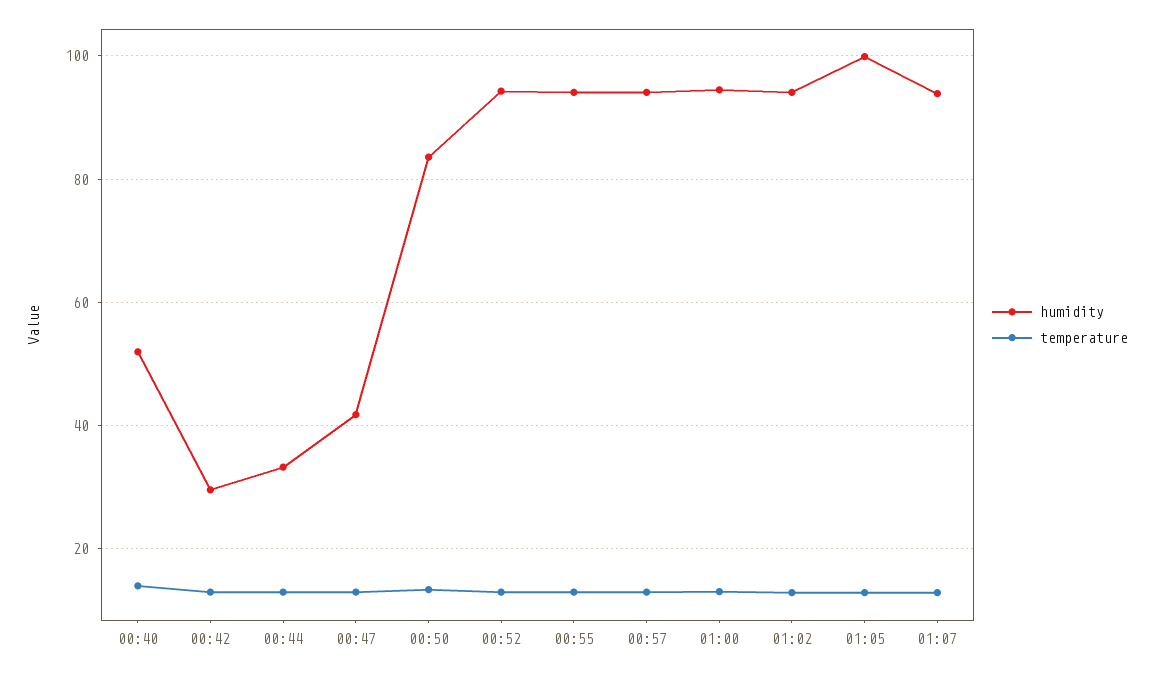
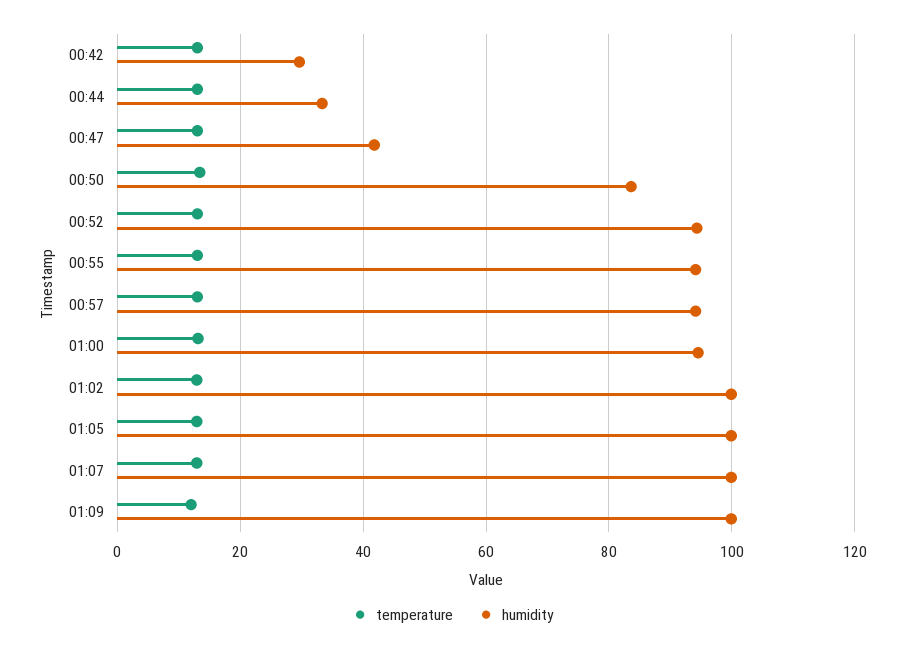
humidity, 00:40: 52 -> none
temperature, 00:40: 14 -> none
humidity, 01:02: 94 -> 100
humidity, 01:07: 94 -> 100
temperature, 01:09: none -> 12
humidity, 01:09: none -> 100

